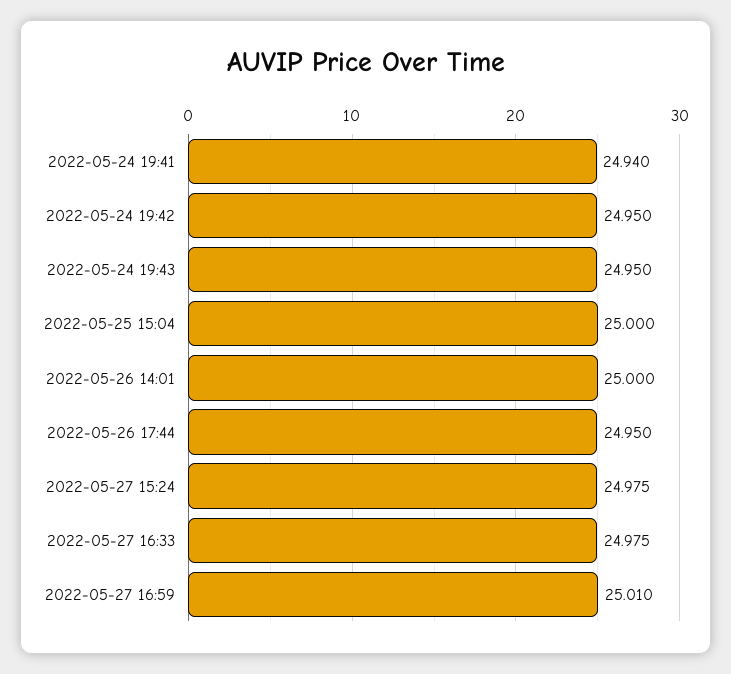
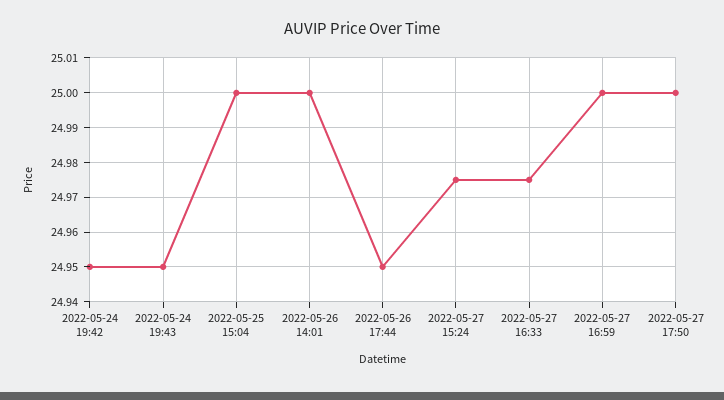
2022-05-24 19:41: 24.94 -> none
2022-05-27 16:59: 25.01 -> 25
2022-05-27 17:50: none -> 25

